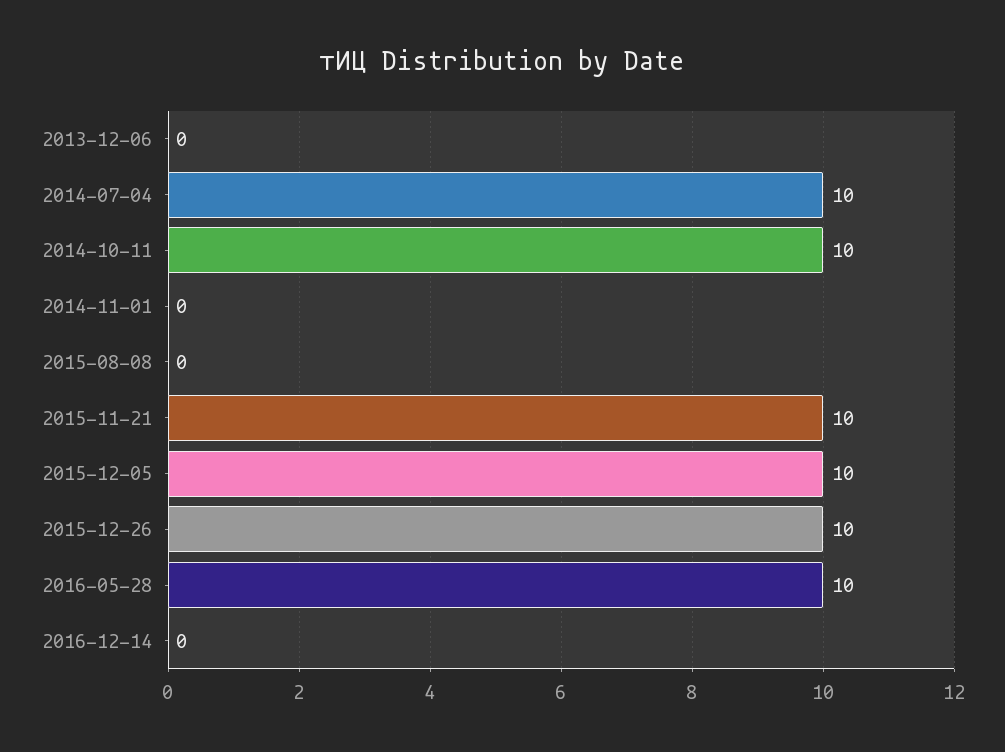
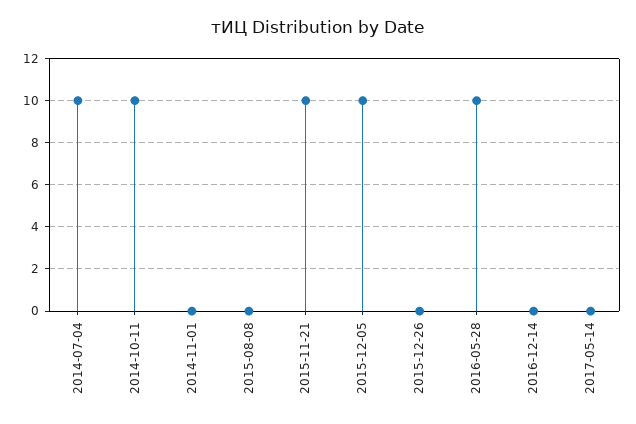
2013-12-06: 0 -> none
2015-12-26: 10 -> 0
2017-05-14: none -> 0

